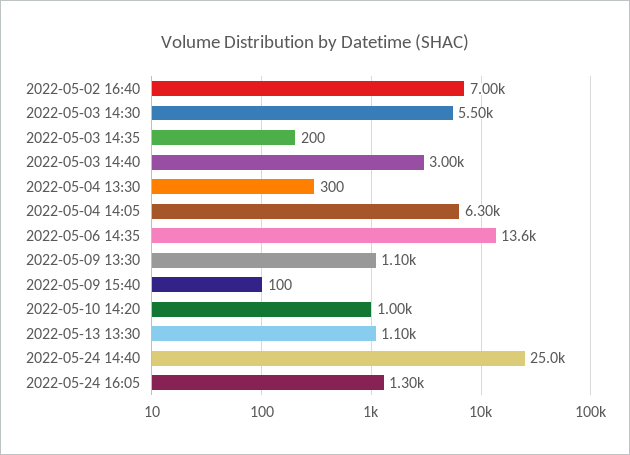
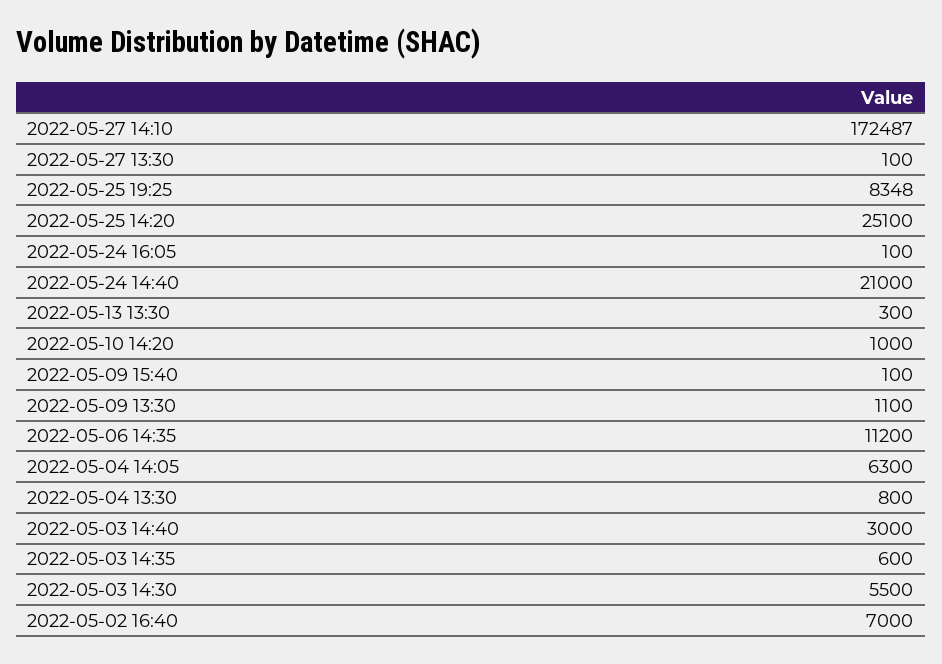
2022-05-03 14:35: 200 -> 600
2022-05-04 13:30: 300 -> 800
2022-05-06 14:35: 13600 -> 11200
2022-05-13 13:30: 1100 -> 300
2022-05-24 14:40: 25000 -> 21000
2022-05-24 16:05: 1300 -> 100
2022-05-27 14:10: none -> 172487
2022-05-27 13:30: none -> 100
2022-05-25 19:25: none -> 8348
2022-05-25 14:20: none -> 25100

